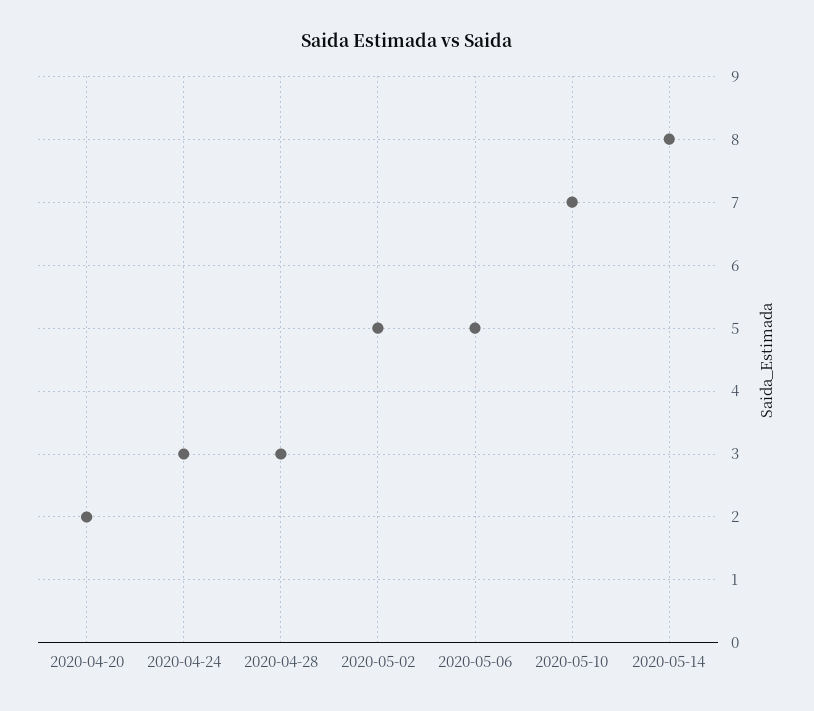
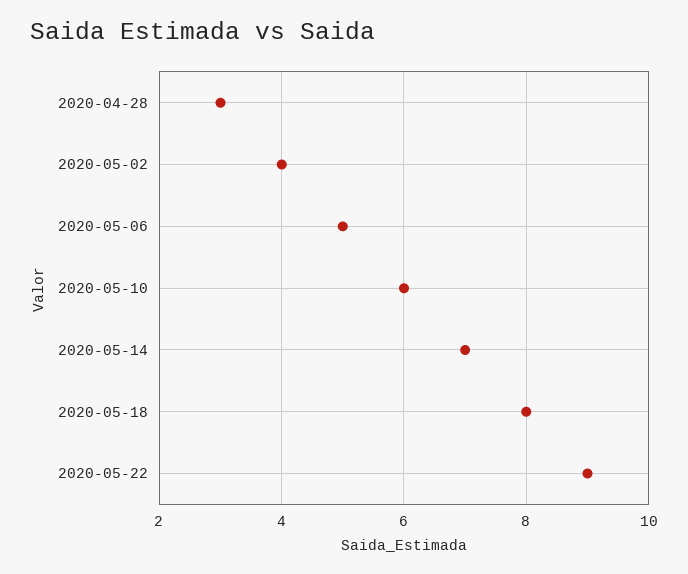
2020-04-20: 2 -> none
2020-04-24: 3 -> none
2020-05-02: 5 -> 4
2020-05-10: 7 -> 6
2020-05-14: 8 -> 7
2020-05-18: none -> 8
2020-05-22: none -> 9

